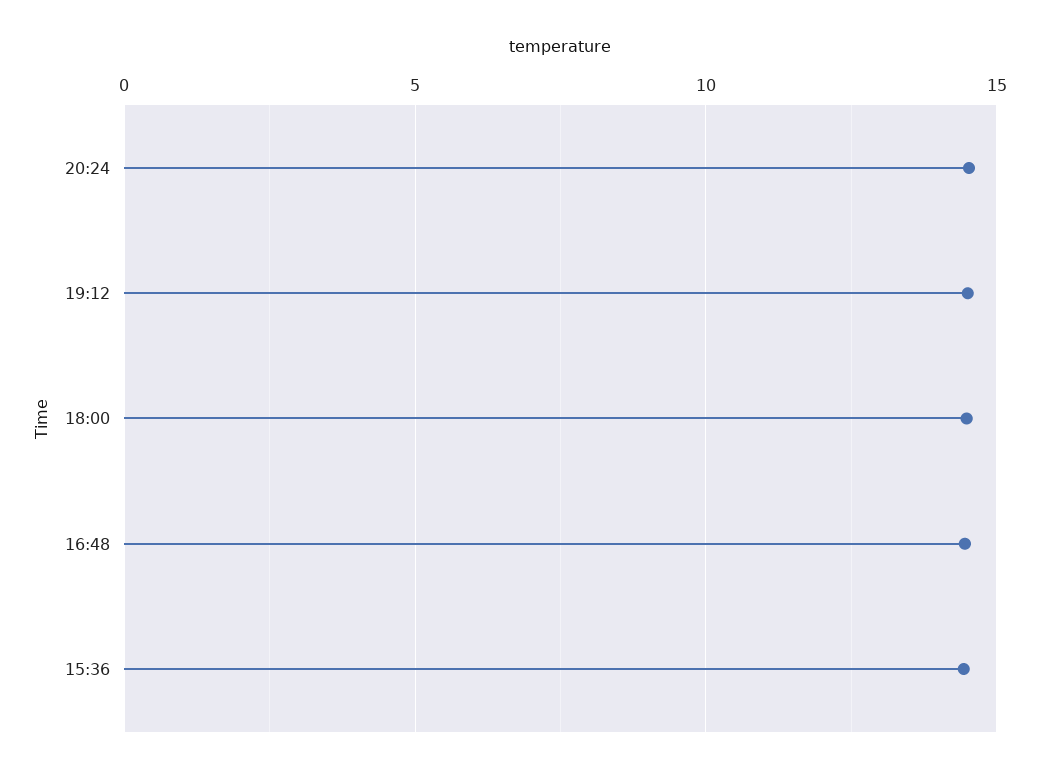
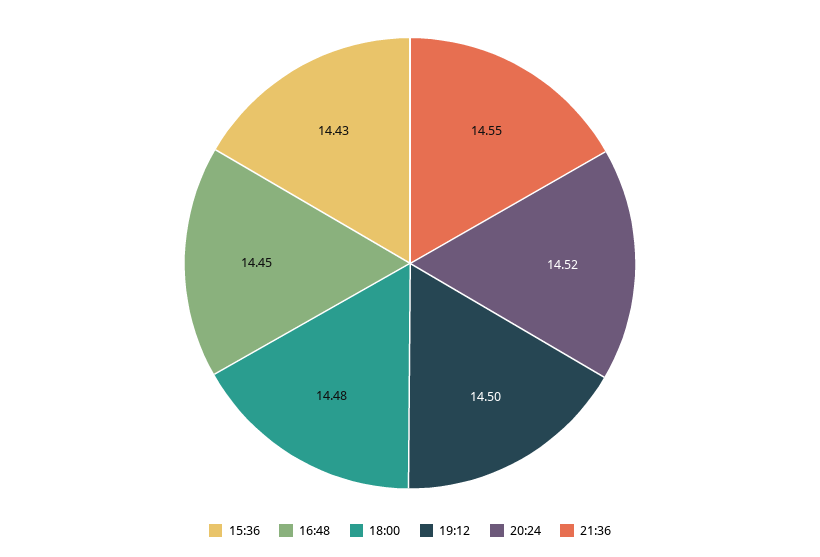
21:36: none -> 14.55

